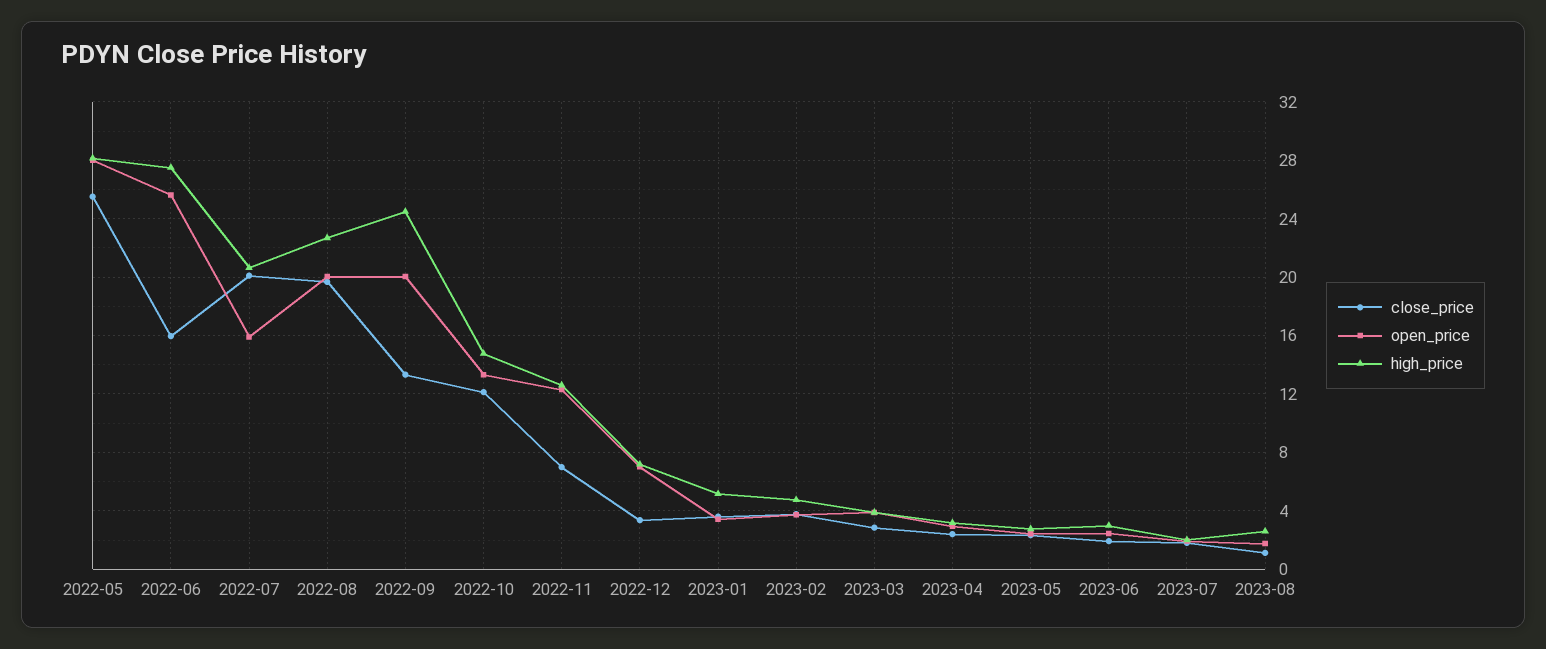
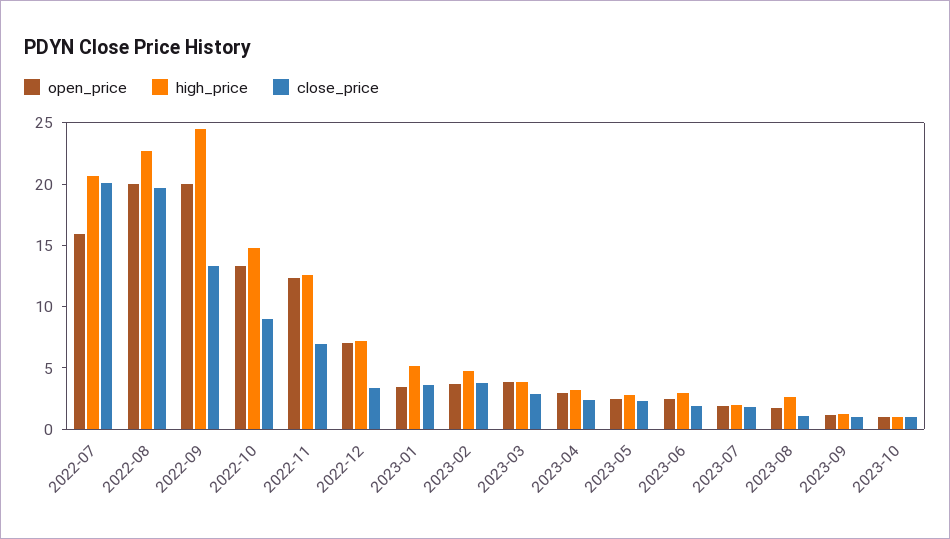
close_price, 2022-05: 25.5 -> none
open_price, 2022-05: 28 -> none
high_price, 2022-05: 28 -> none
close_price, 2022-06: 16 -> none
open_price, 2022-06: 25.5 -> none
high_price, 2022-06: 27.5 -> none
close_price, 2022-10: 12 -> 9
open_price, 2023-09: none -> 1
high_price, 2023-09: none -> 1
close_price, 2023-09: none -> 1
open_price, 2023-10: none -> 1
high_price, 2023-10: none -> 1
close_price, 2023-10: none -> 1

